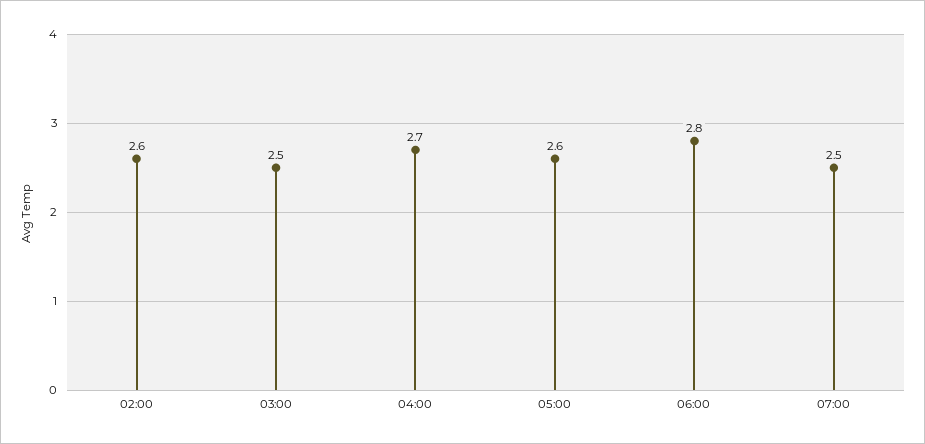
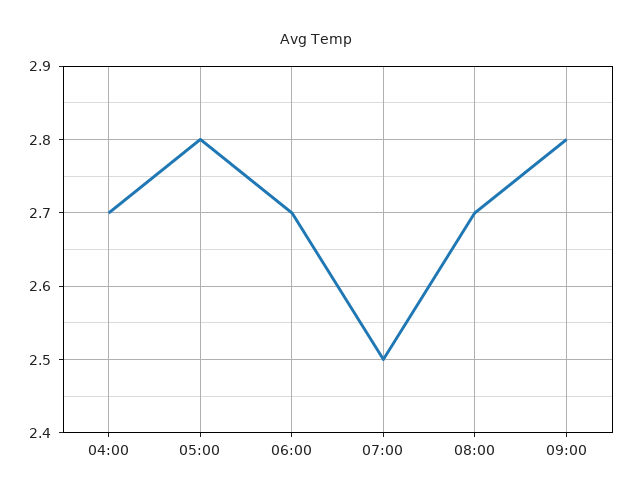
02:00: 2.6 -> none
03:00: 2.5 -> none
05:00: 2.6 -> 2.8
06:00: 2.8 -> 2.7
08:00: none -> 2.7
09:00: none -> 2.8

